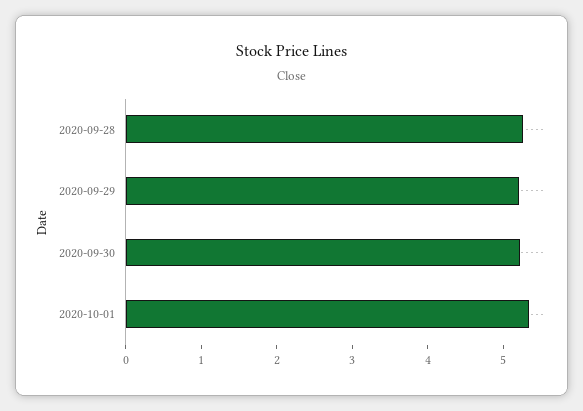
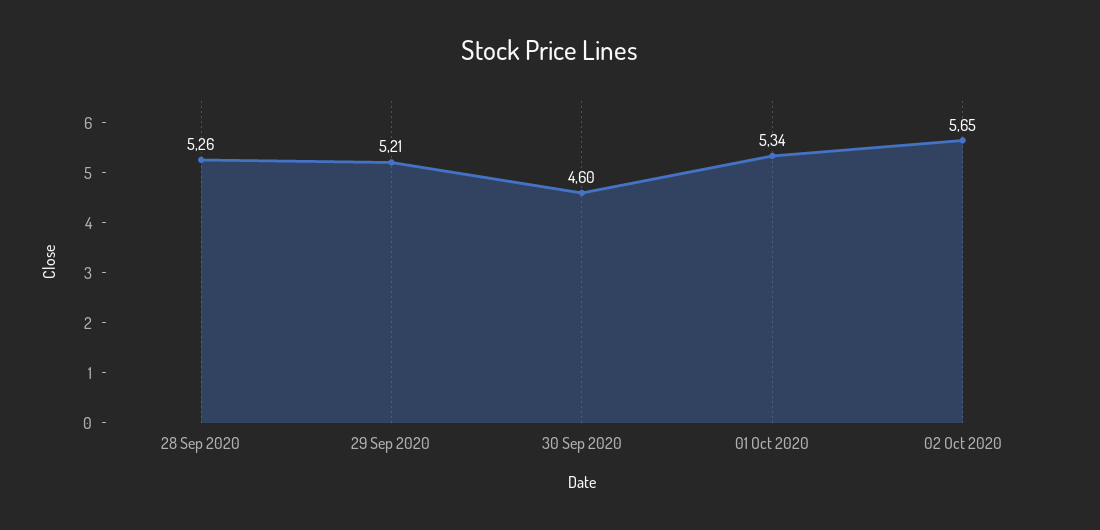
2020-09-30: 5.2 -> 4.6
02 Oct 2020: none -> 5.65

